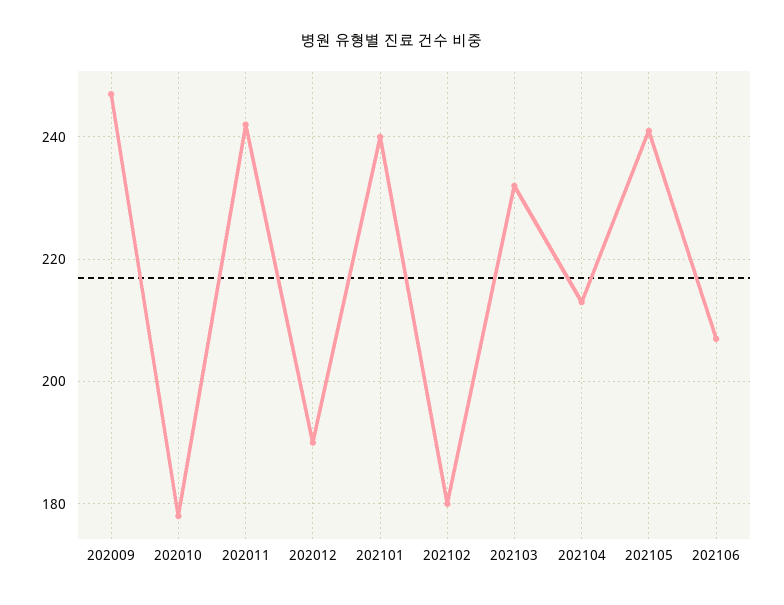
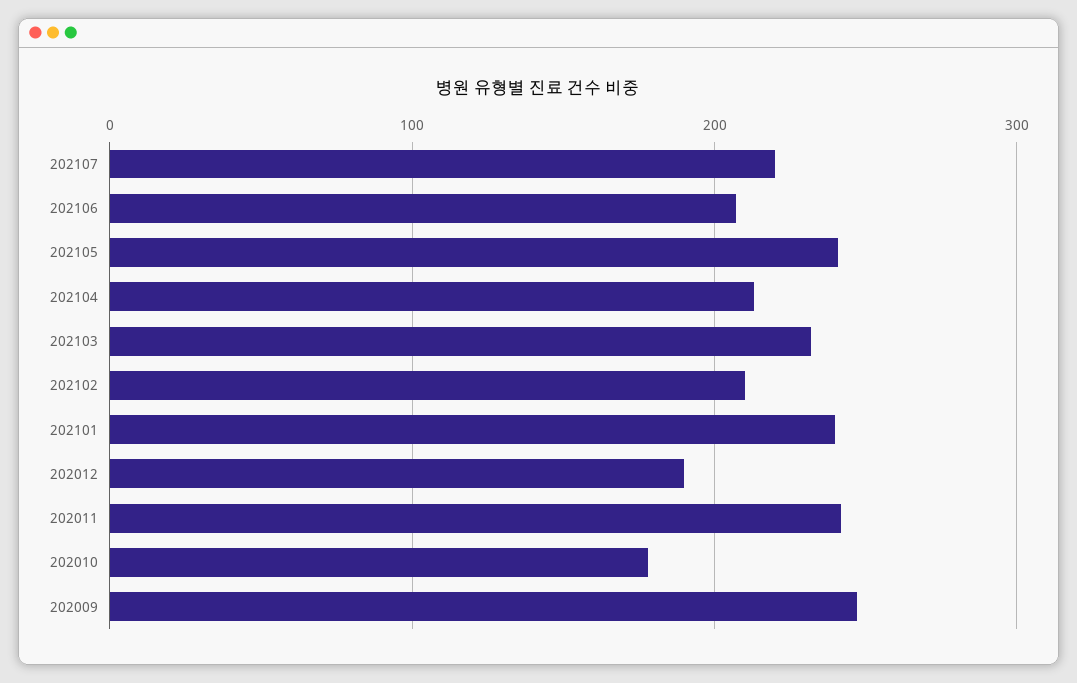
202102: 180 -> 210
202107: none -> 220

